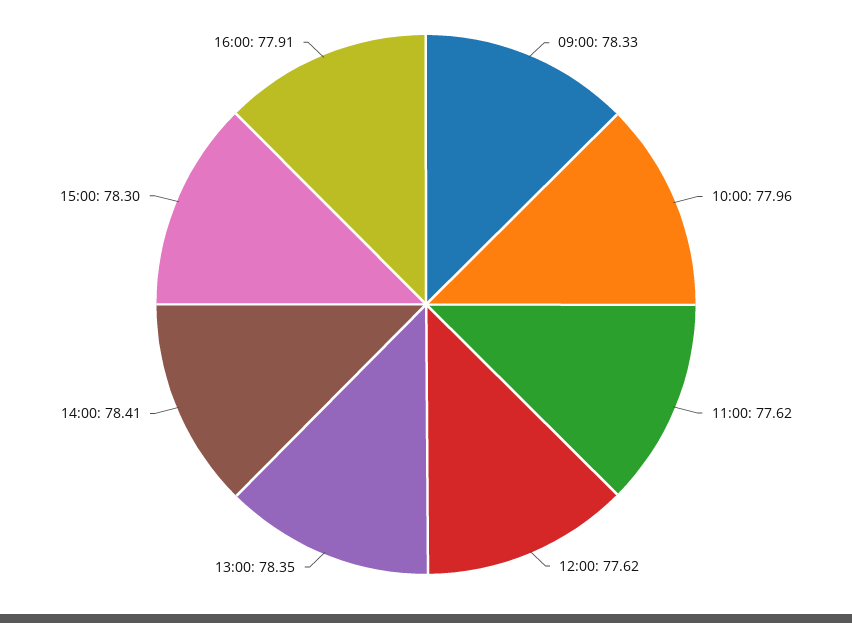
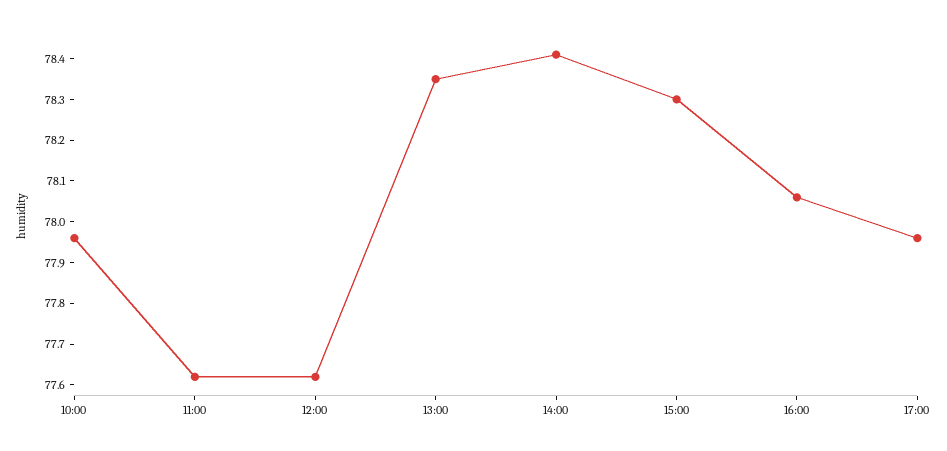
09:00: 78.33 -> none
16:00: 77.91 -> 78.05
17:00: none -> 77.95

